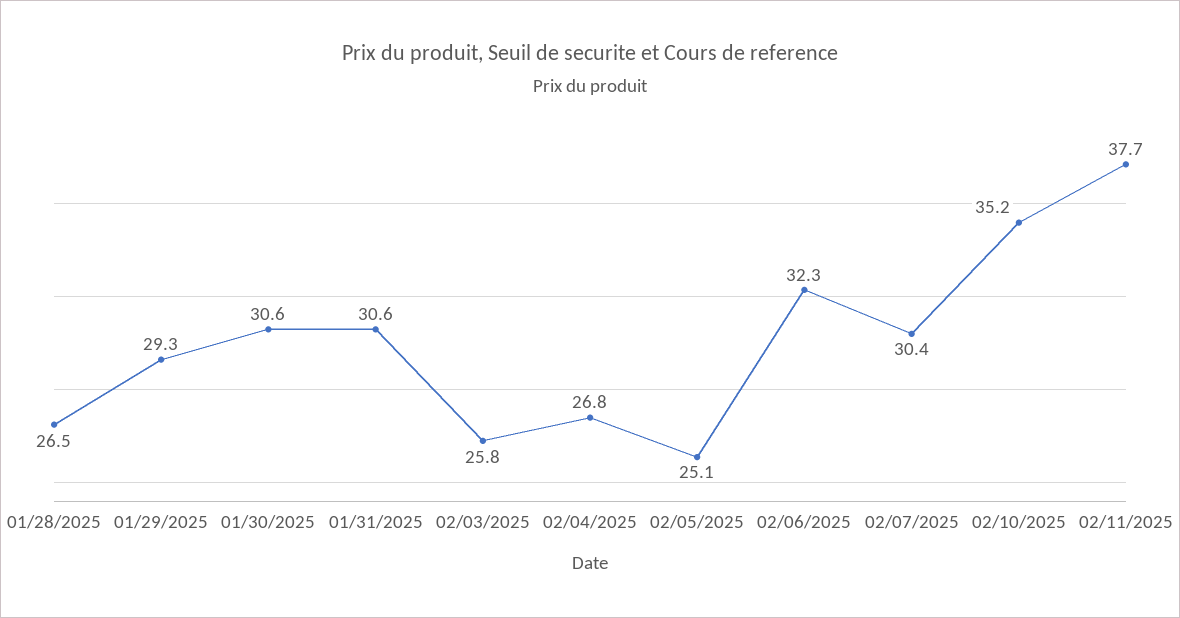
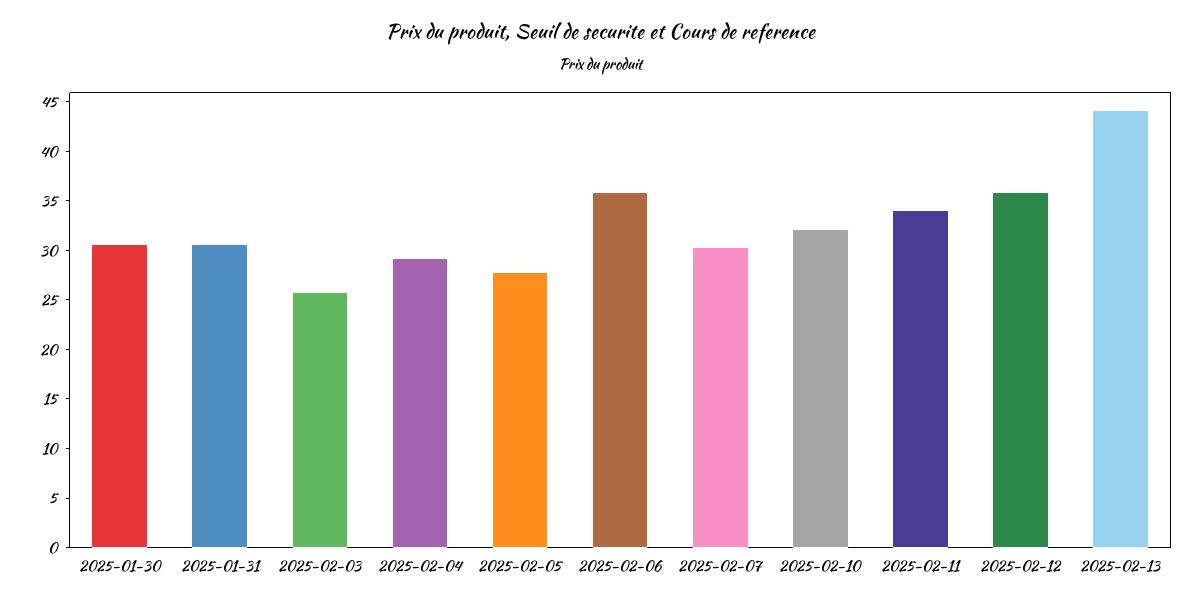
01/28/2025: 26.5 -> none
01/29/2025: 29.3 -> none
02/04/2025: 26.8 -> 29
02/05/2025: 25.1 -> 28
02/06/2025: 32.3 -> 36
02/10/2025: 35.2 -> 32
02/11/2025: 37.7 -> 34
2025-02-12: none -> 36
2025-02-13: none -> 44

